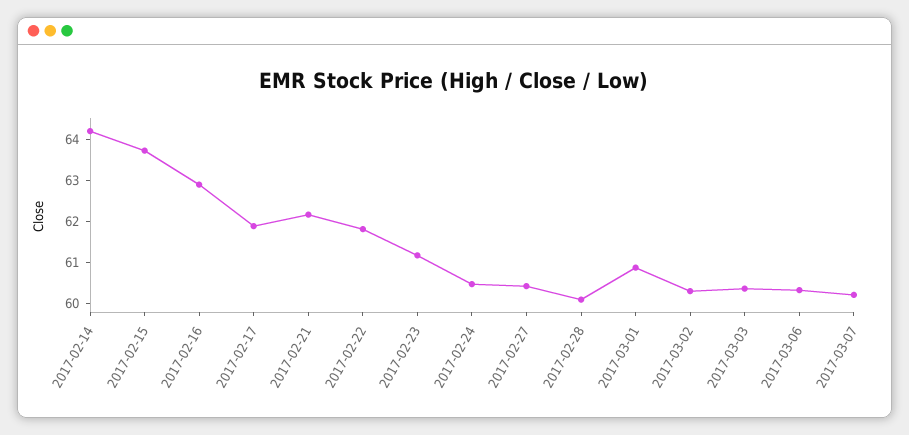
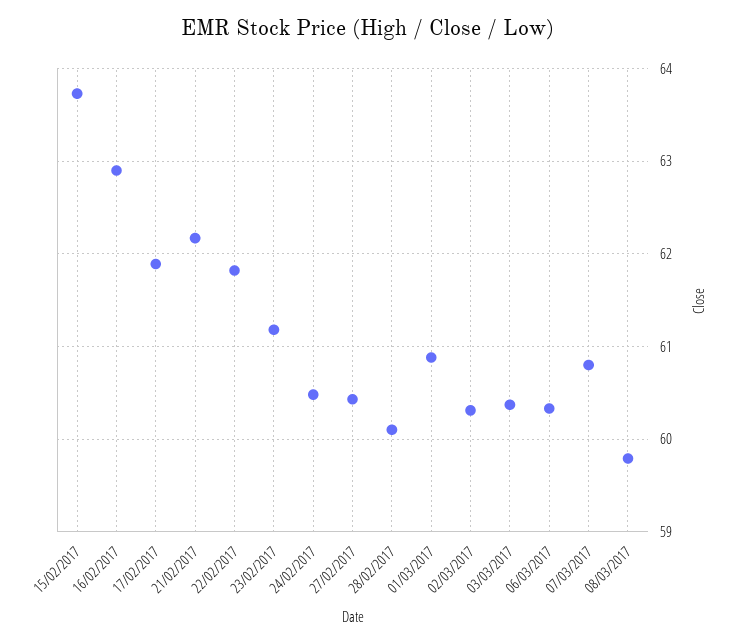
2017-02-14: 64.2 -> none
2017-03-07: 60.2 -> 60.8
08/03/2017: none -> 59.8

